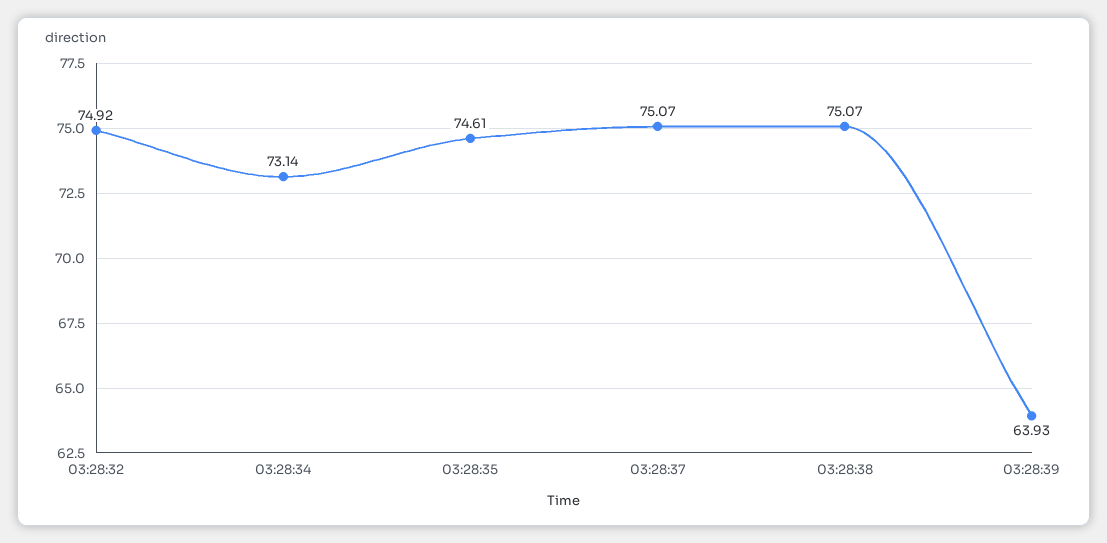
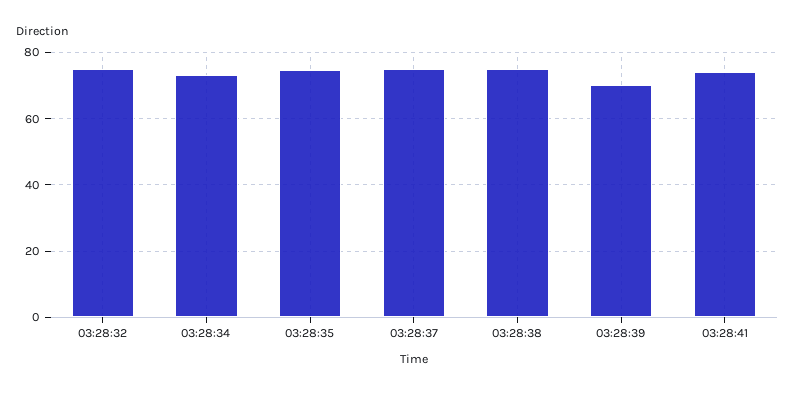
03:28:39: 63.93 -> 70
03:28:41: none -> 74

